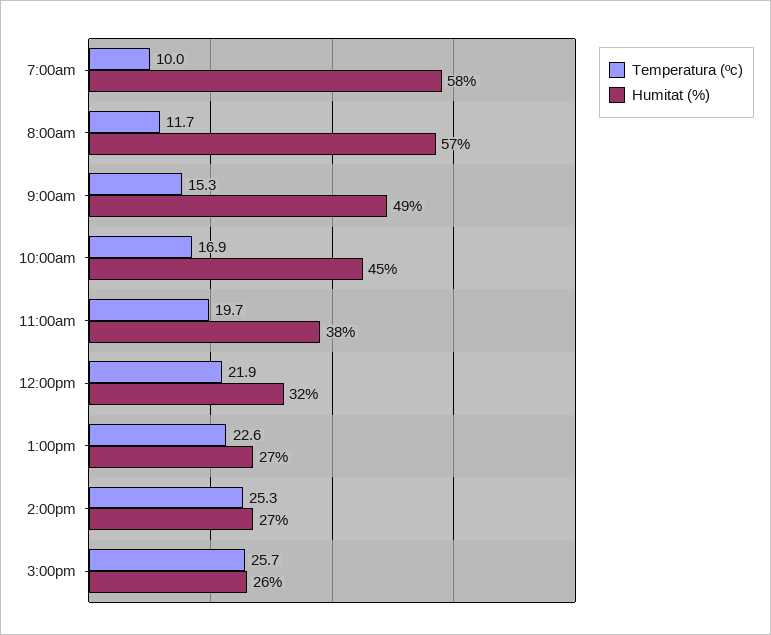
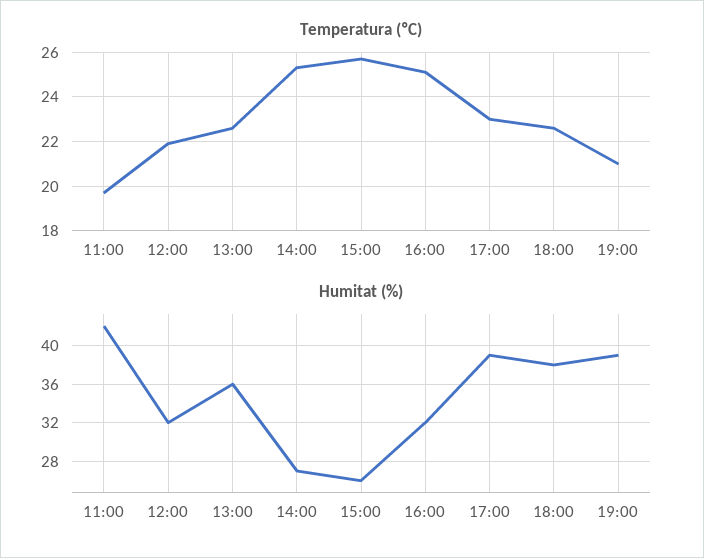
Temperatura (ºc), 7:00am: 10 -> none
Humitat (%), 7:00am: 58 -> none
Temperatura (ºc), 8:00am: 11.7 -> none
Humitat (%), 8:00am: 57 -> none
Temperatura (ºc), 9:00am: 15.3 -> none
Humitat (%), 9:00am: 49 -> none
Temperatura (ºc), 10:00am: 16.9 -> none
Humitat (%), 10:00am: 45 -> none
Humitat (%), 11:00am: 38 -> 42
Humitat (%), 1:00pm: 27 -> 36
Temperatura (ºc), 16:00: none -> 25
Temperatura (ºc), 17:00: none -> 23
Temperatura (ºc), 18:00: none -> 22.5
Temperatura (ºc), 19:00: none -> 21
Humitat (%), 16:00: none -> 32
Humitat (%), 17:00: none -> 39
Humitat (%), 18:00: none -> 38
Humitat (%), 19:00: none -> 39

